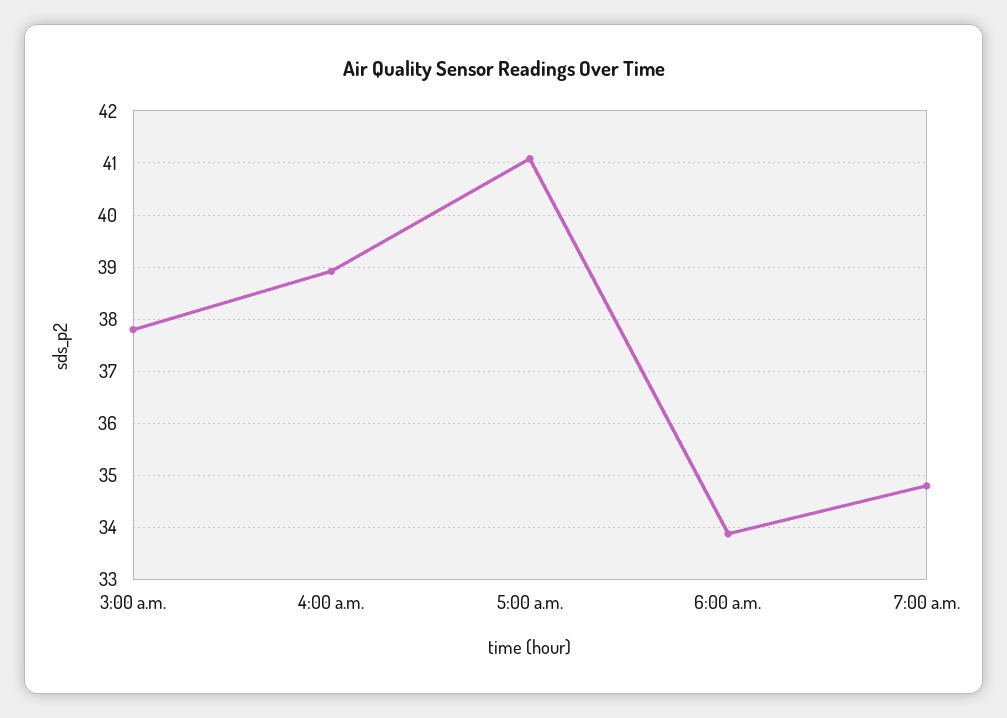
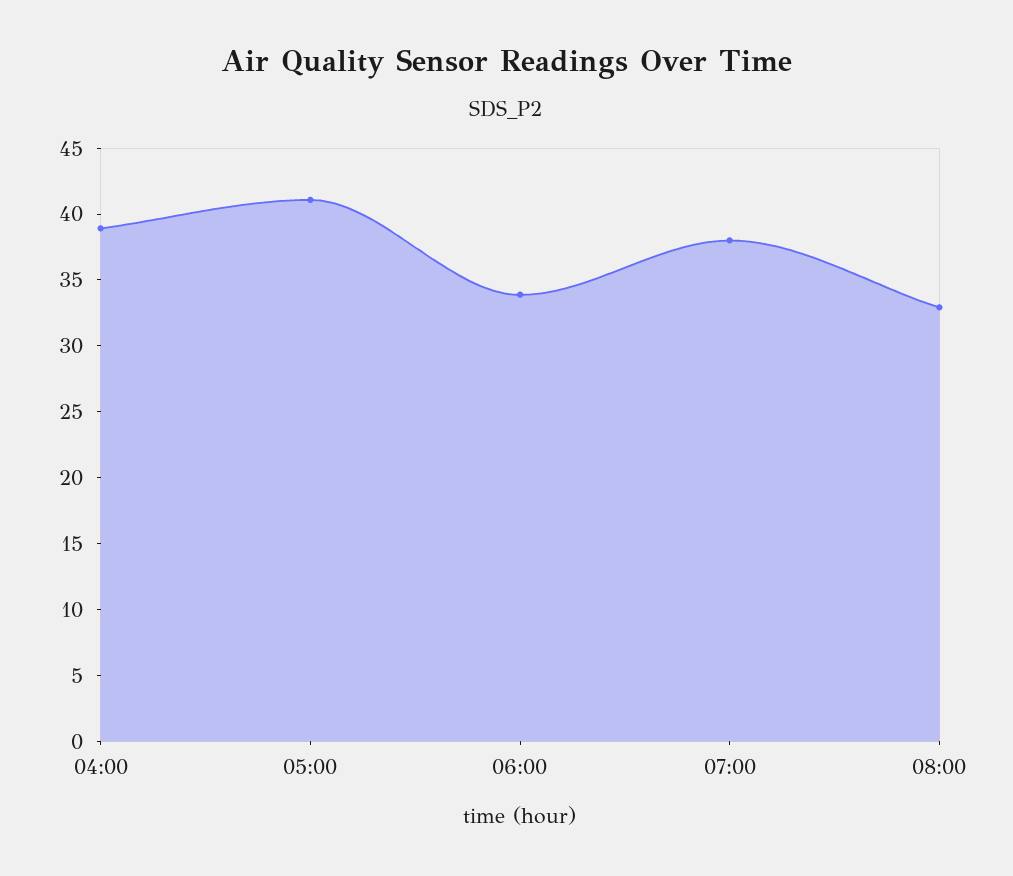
3:00 a.m.: 37.8 -> none
7:00 a.m.: 34.8 -> 38
08:00: none -> 33

